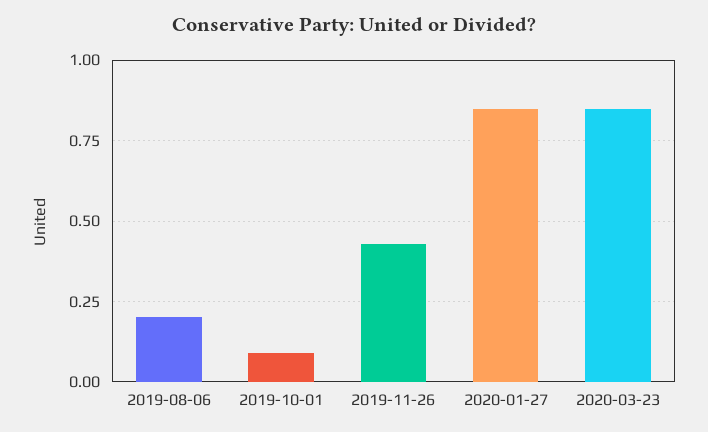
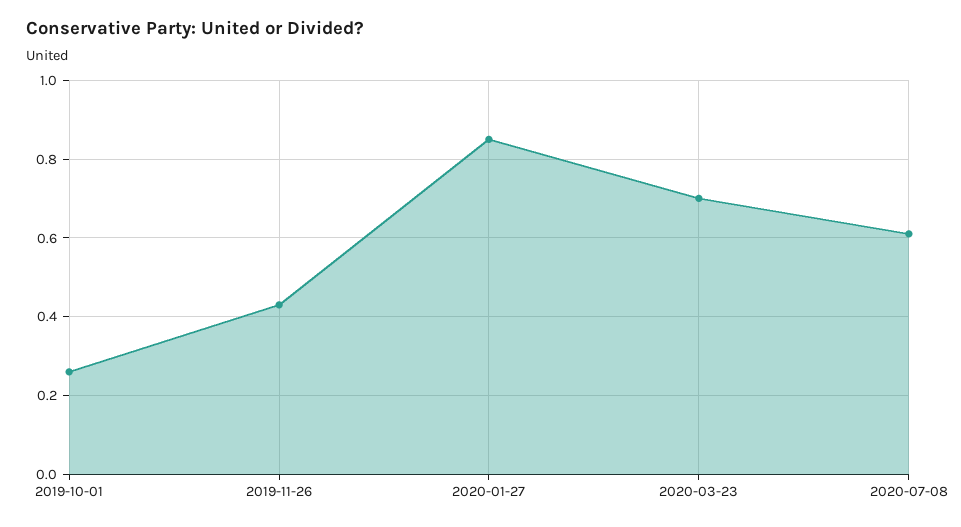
2019-08-06: 0.2 -> none
2019-10-01: 0.1 -> 0.25
2020-03-23: 0.85 -> 0.7
2020-07-08: none -> 0.6

